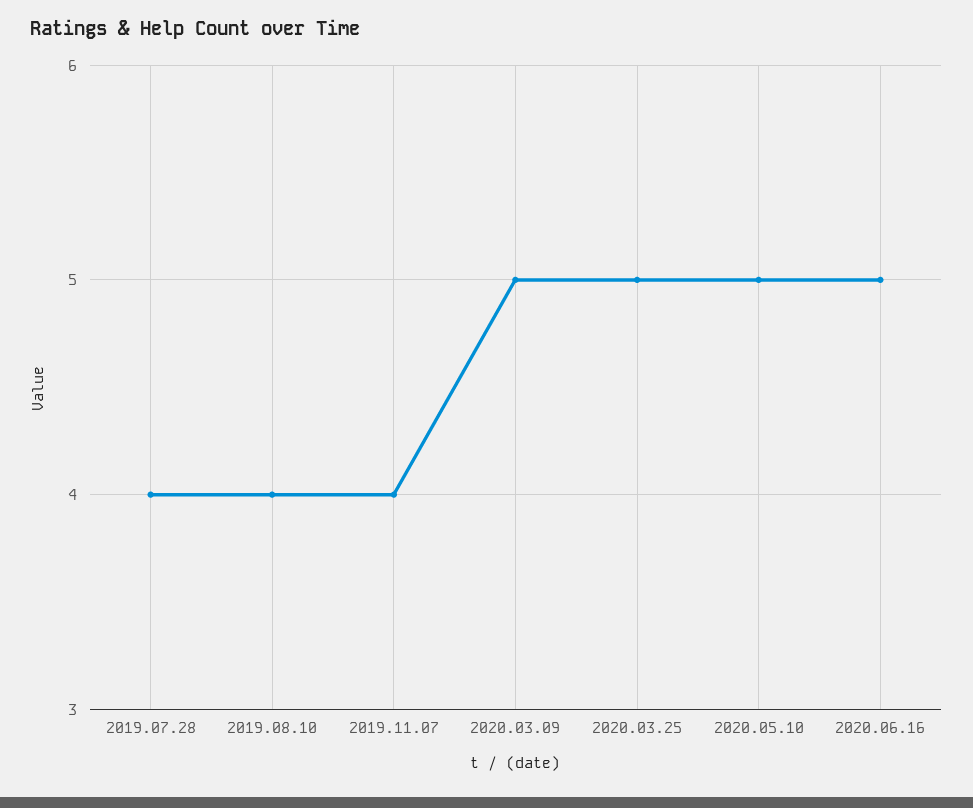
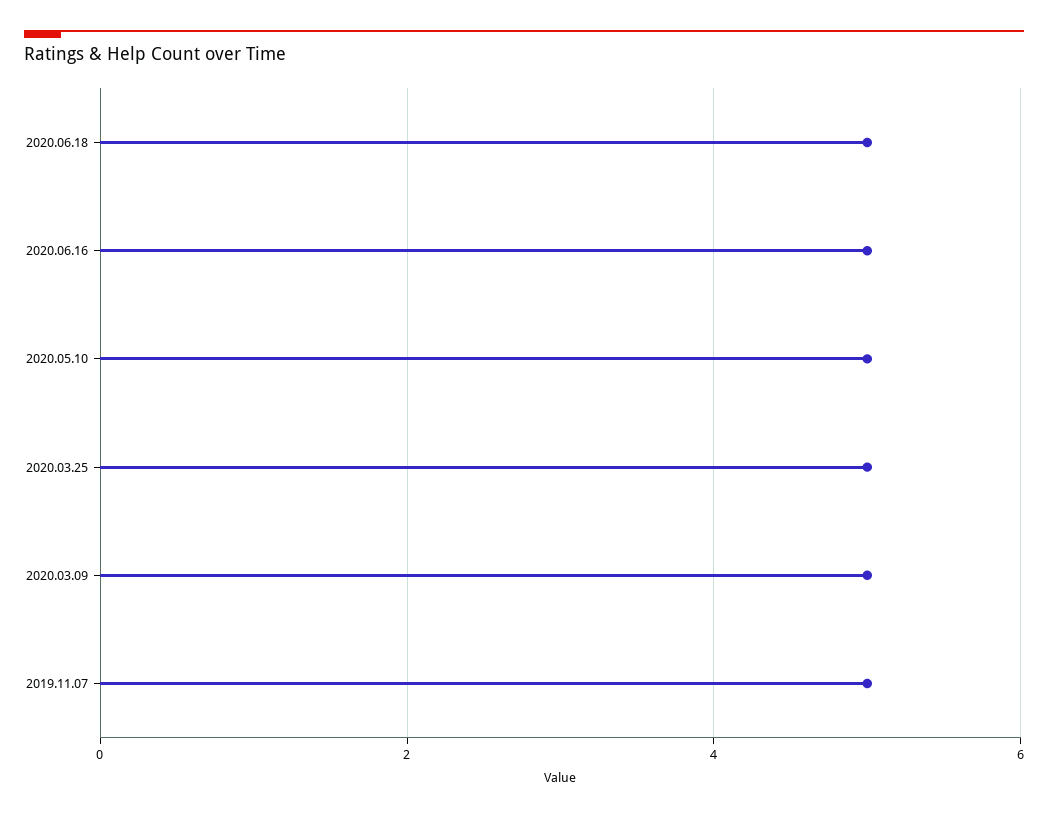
2019.07.28: 4 -> none
2019.08.10: 4 -> none
2019.11.07: 4 -> 5
2020.06.18: none -> 5

